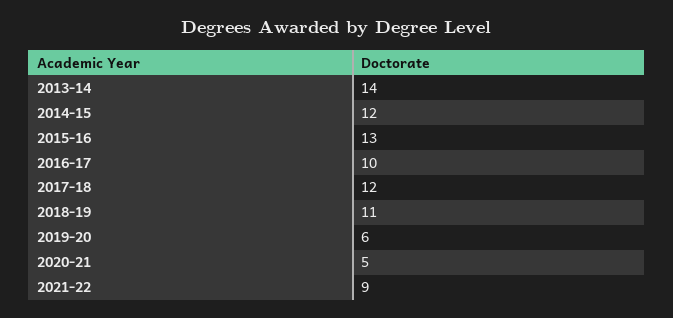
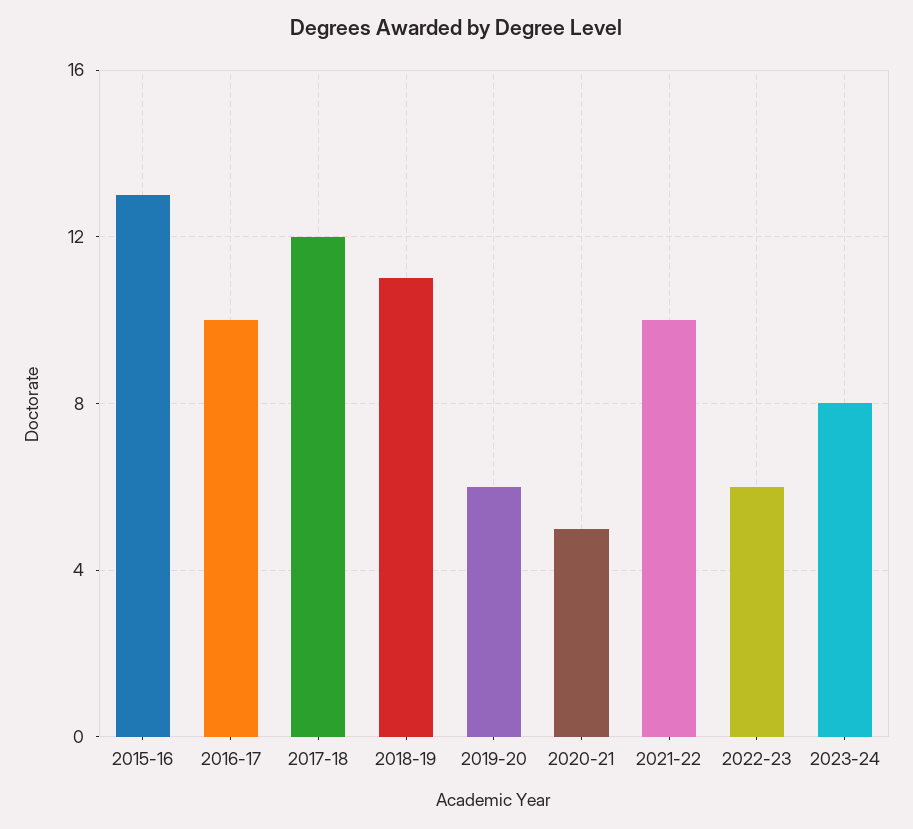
2013-14: 14 -> none
2014-15: 12 -> none
2021-22: 9 -> 10
2022-23: none -> 6
2023-24: none -> 8

